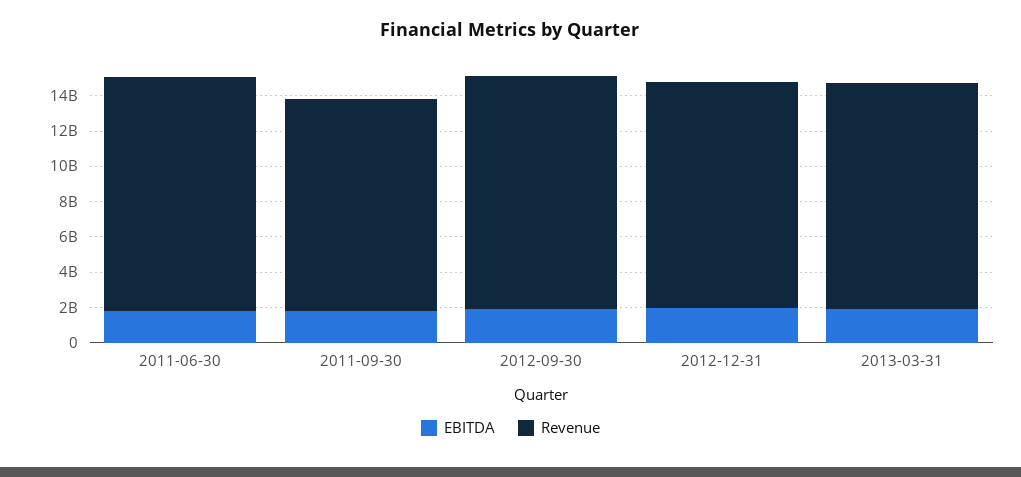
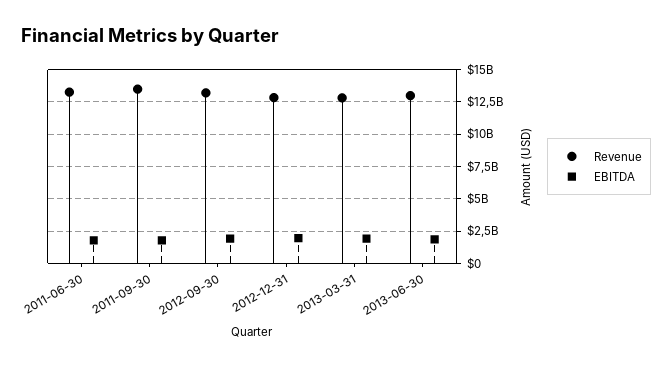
Revenue, 2011-09-30: 12000000000 -> 13500000000
Revenue, 2013-06-30: none -> 13000000000
EBITDA, 2013-06-30: none -> 2000000000

